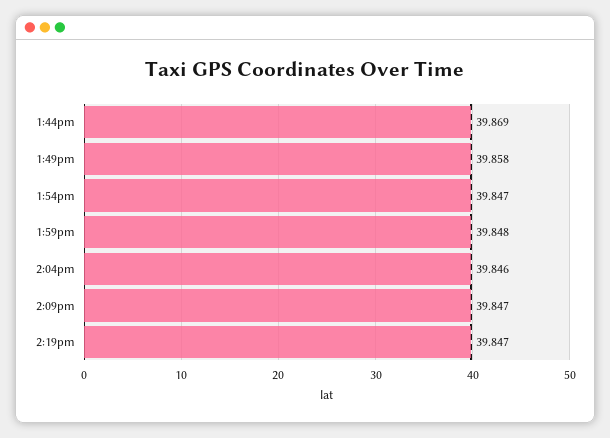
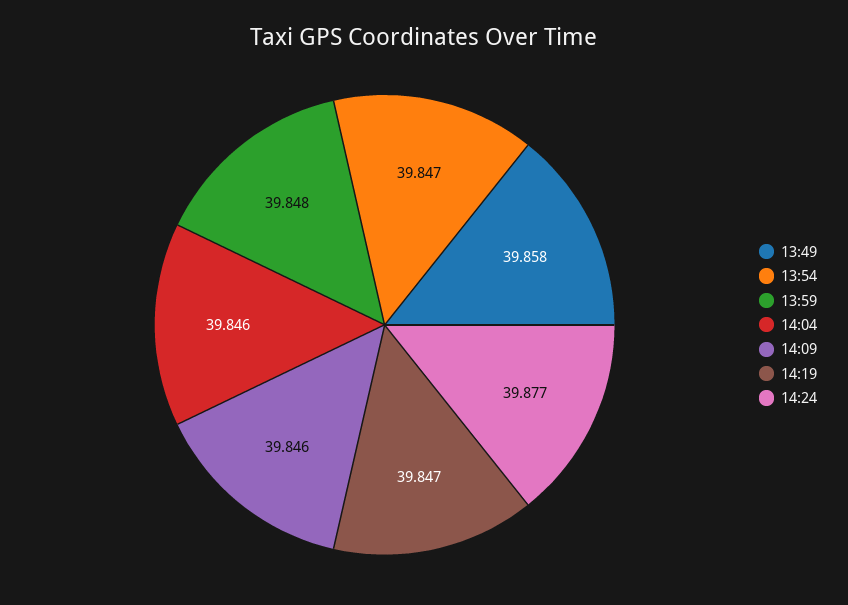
1:44pm: 39.869 -> none
2:09pm: 39.847 -> 39.846
14:24: none -> 39.877

